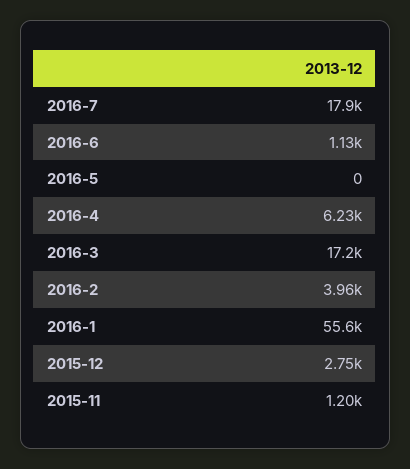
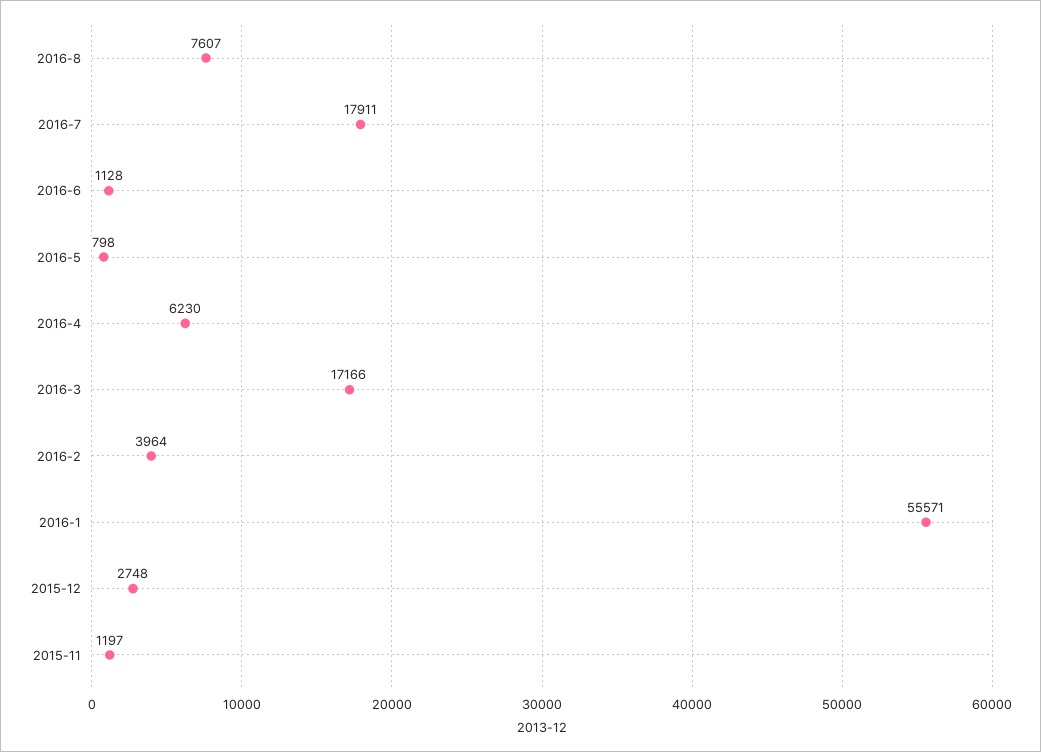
2016-5: 0 -> 798
2016-8: none -> 7607

